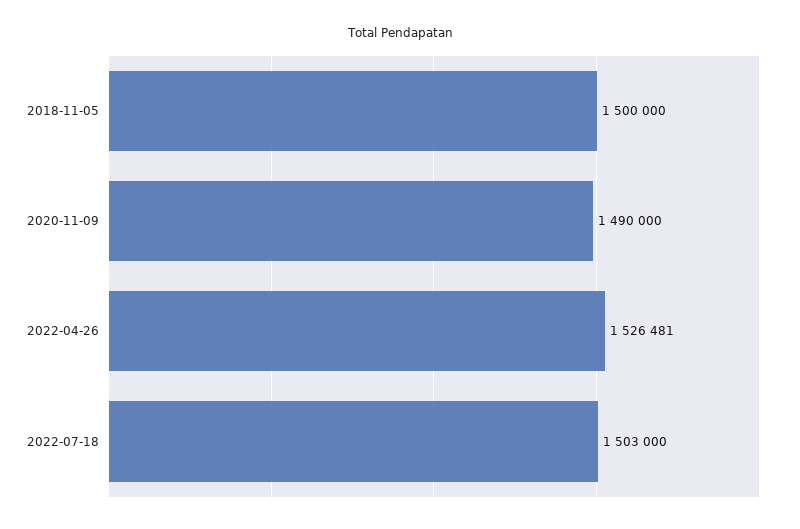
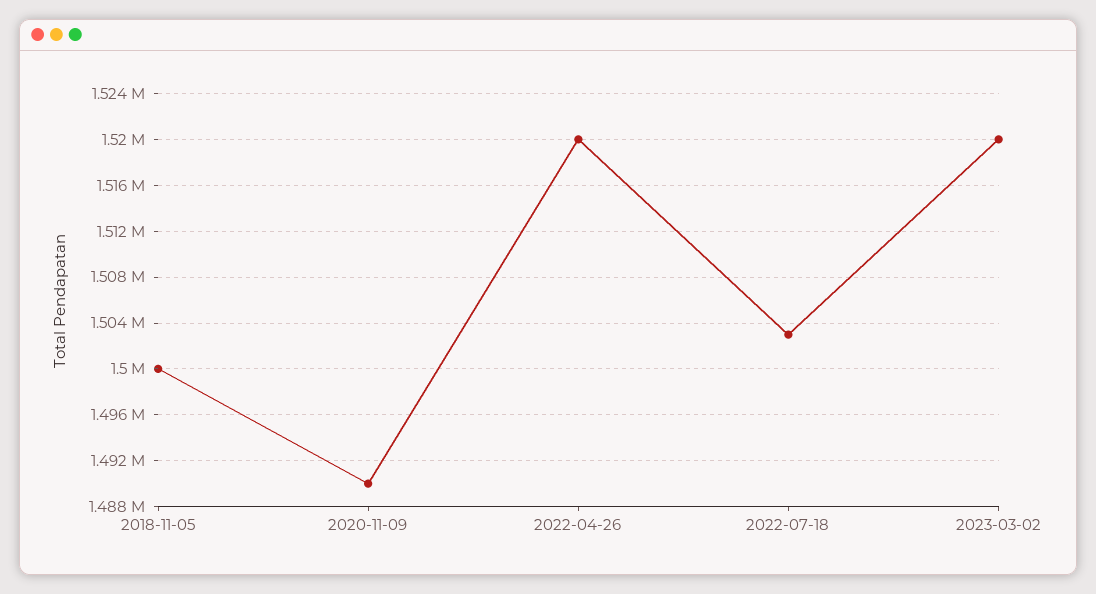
2022-04-26: 1526481 -> 1520000
2023-03-02: none -> 1520000

